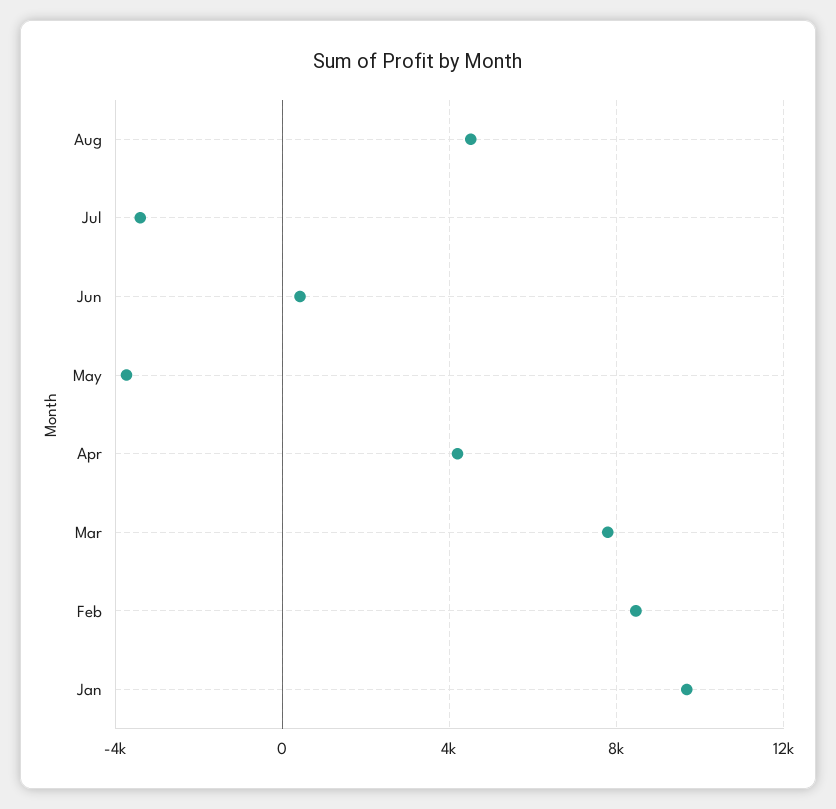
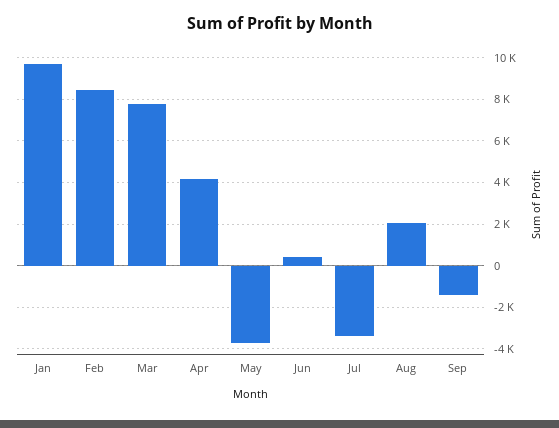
Aug: 4500 -> 2000
Sep: none -> -1500

